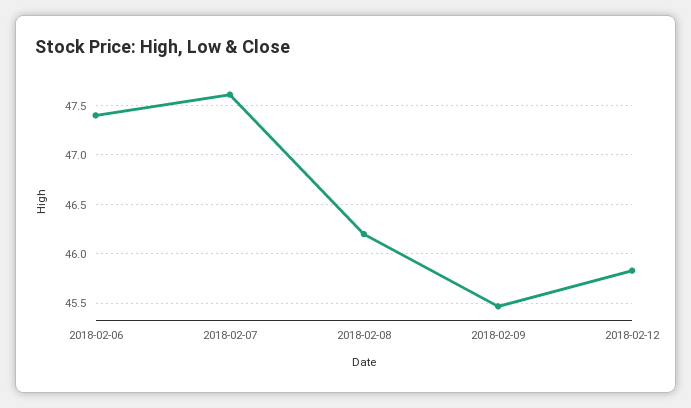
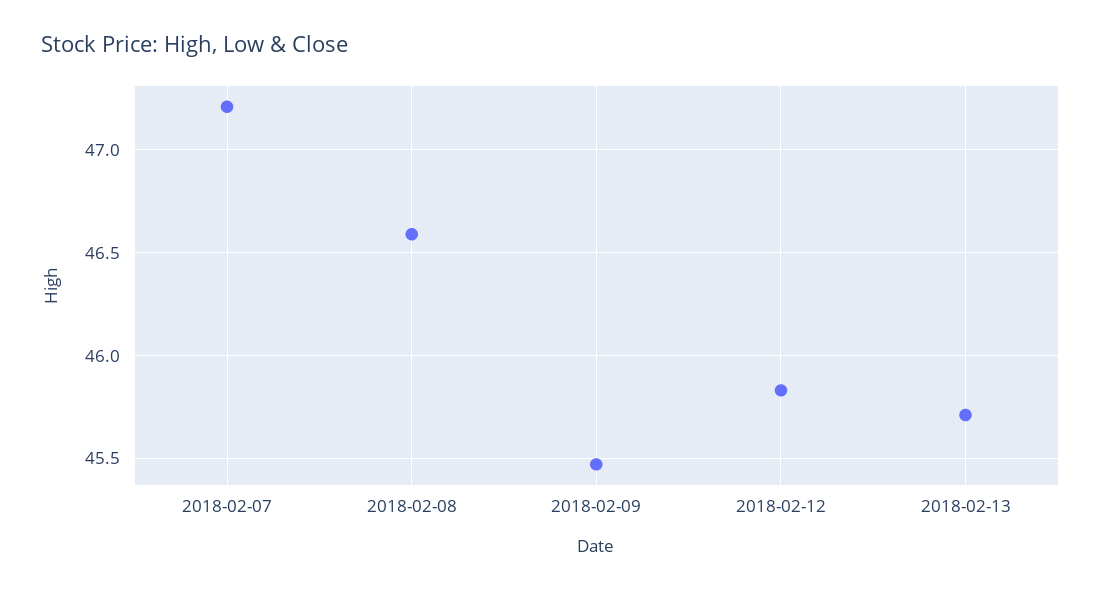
2018-02-06: 47.4 -> none
2018-02-07: 47.6 -> 47.2
2018-02-08: 46.2 -> 46.6
2018-02-13: none -> 45.7

